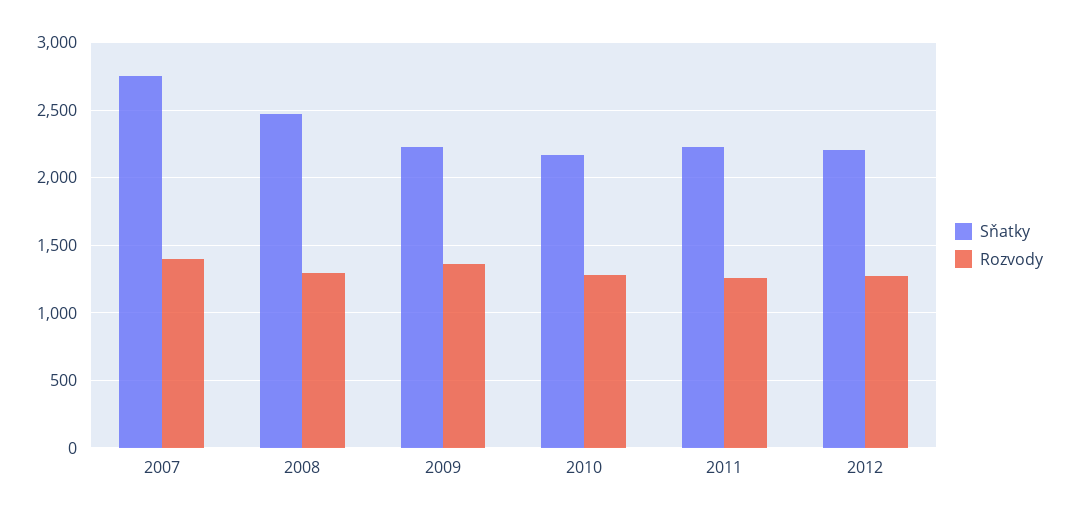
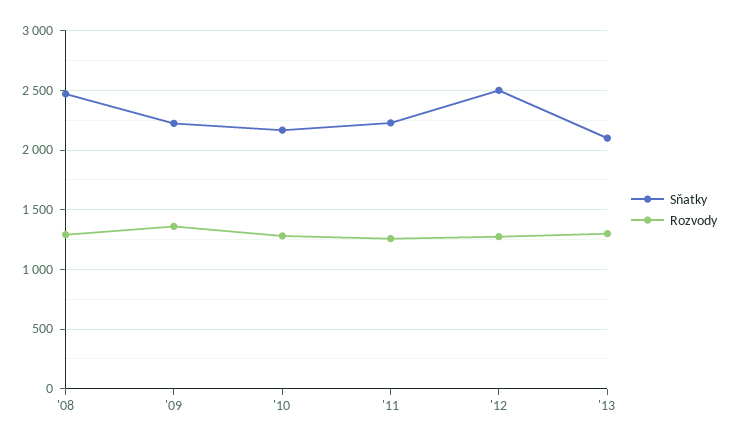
Sňatky, 2007: 2750 -> none
Rozvody, 2007: 1400 -> none
Sňatky, 2012: 2200 -> 2500
Sňatky, '13: none -> 2100
Rozvody, '13: none -> 1300

